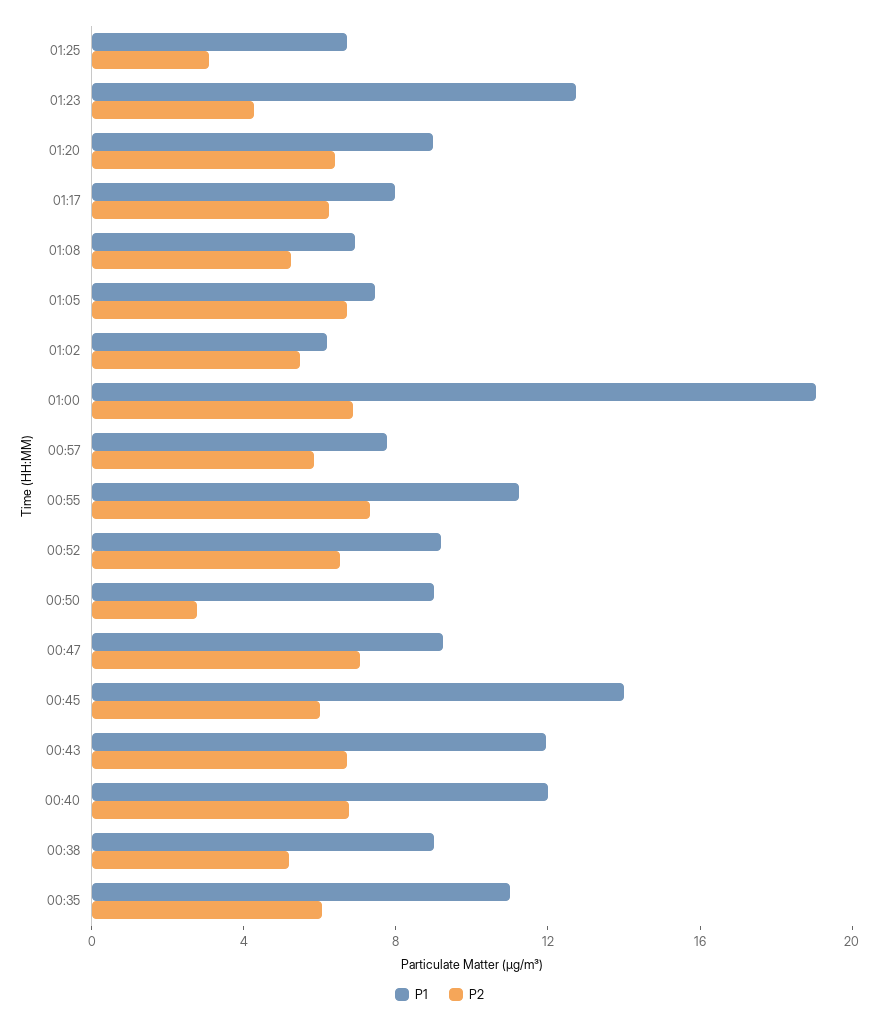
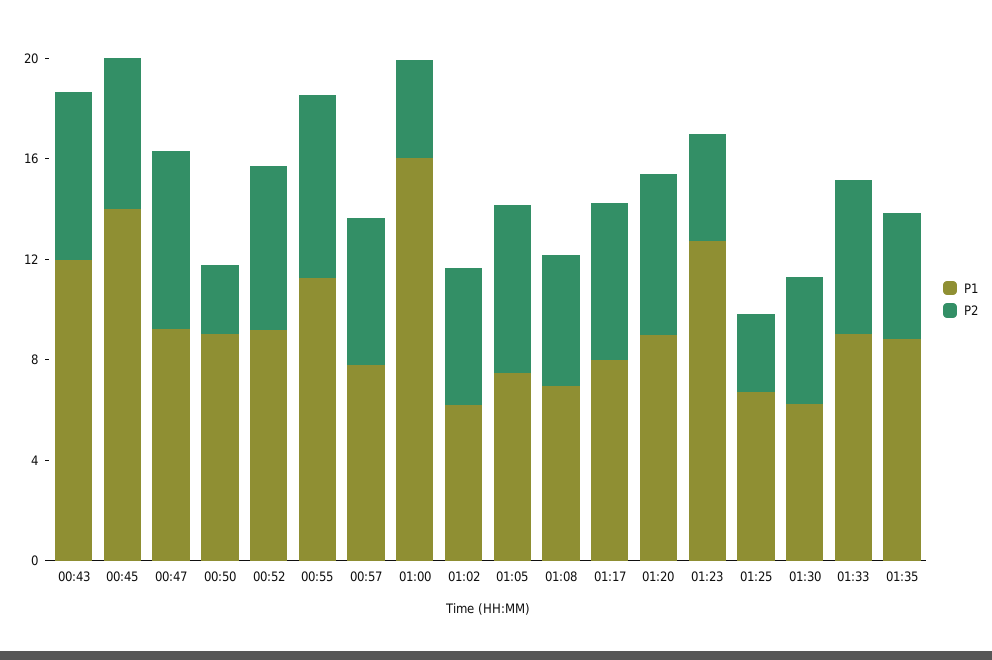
P1, 01:00: 19 -> 16
P2, 01:00: 7 -> 4
P1, 00:40: 12 -> none
P2, 00:40: 7 -> none
P1, 00:38: 9 -> none
P2, 00:38: 5 -> none
P1, 00:35: 11 -> none
P2, 00:35: 6 -> none
P1, 01:30: none -> 6
P2, 01:30: none -> 5
P1, 01:33: none -> 9
P2, 01:33: none -> 6
P1, 01:35: none -> 9
P2, 01:35: none -> 5

